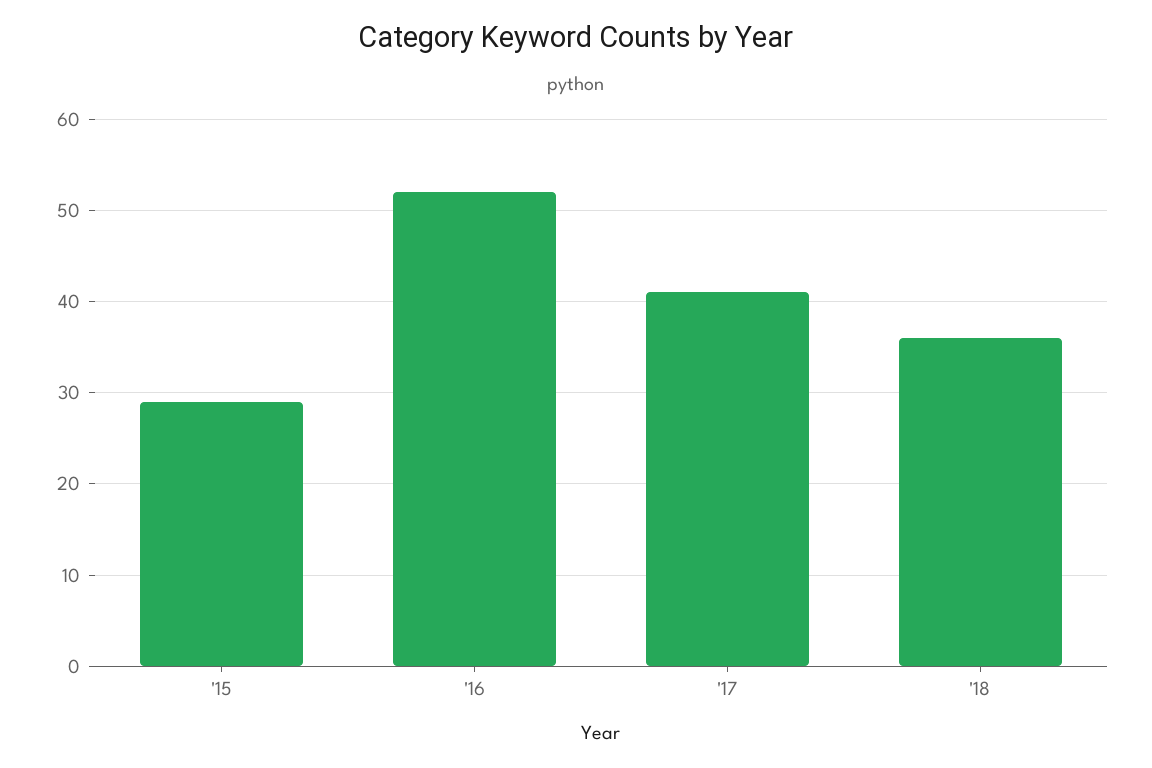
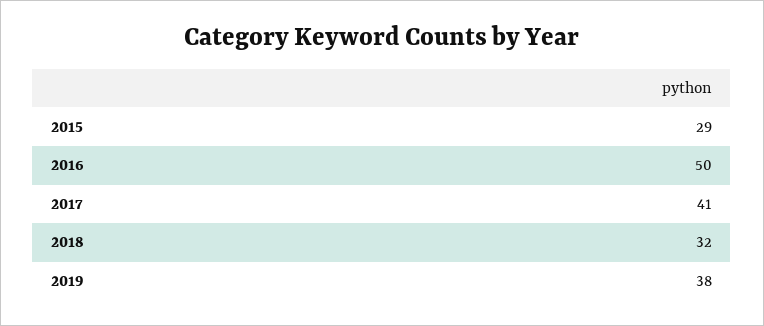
'16: 52 -> 50
'18: 36 -> 32
2019: none -> 38

